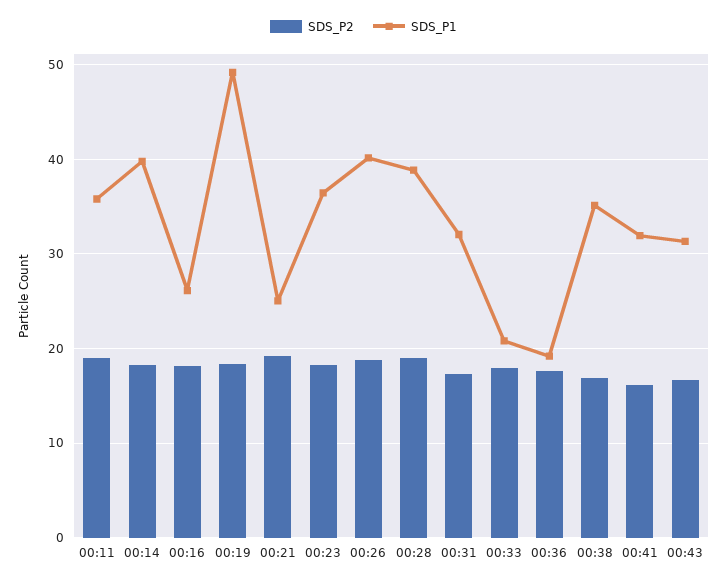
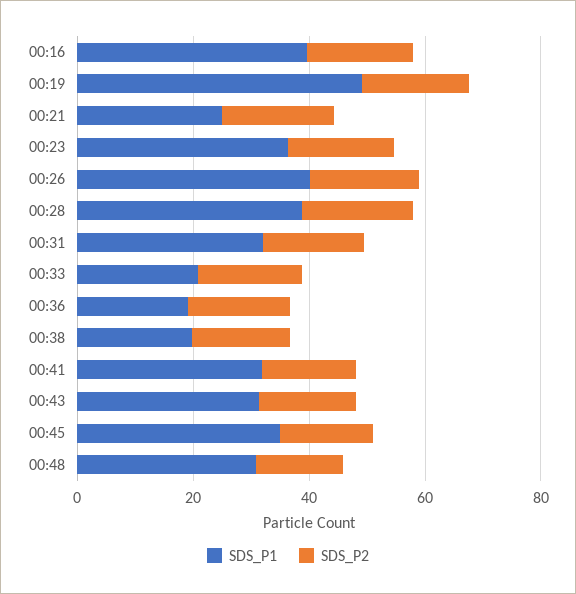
SDS_P2, 00:11: 19 -> none
SDS_P1, 00:11: 36 -> none
SDS_P2, 00:14: 18 -> none
SDS_P1, 00:14: 40 -> none
SDS_P1, 00:16: 26 -> 40
SDS_P1, 00:38: 35 -> 20
SDS_P1, 00:45: none -> 35
SDS_P2, 00:45: none -> 15
SDS_P1, 00:48: none -> 30
SDS_P2, 00:48: none -> 15

